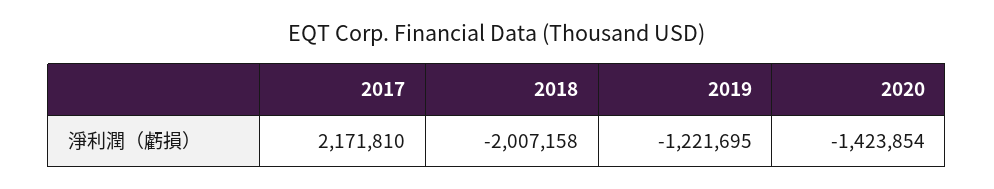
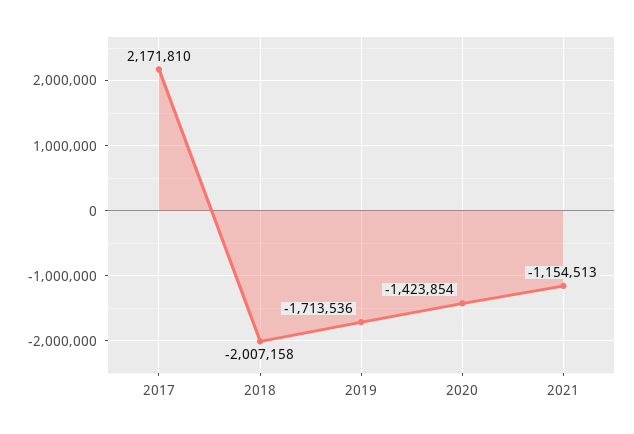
2019: -1221695 -> -1713536
2021: none -> -1154513

